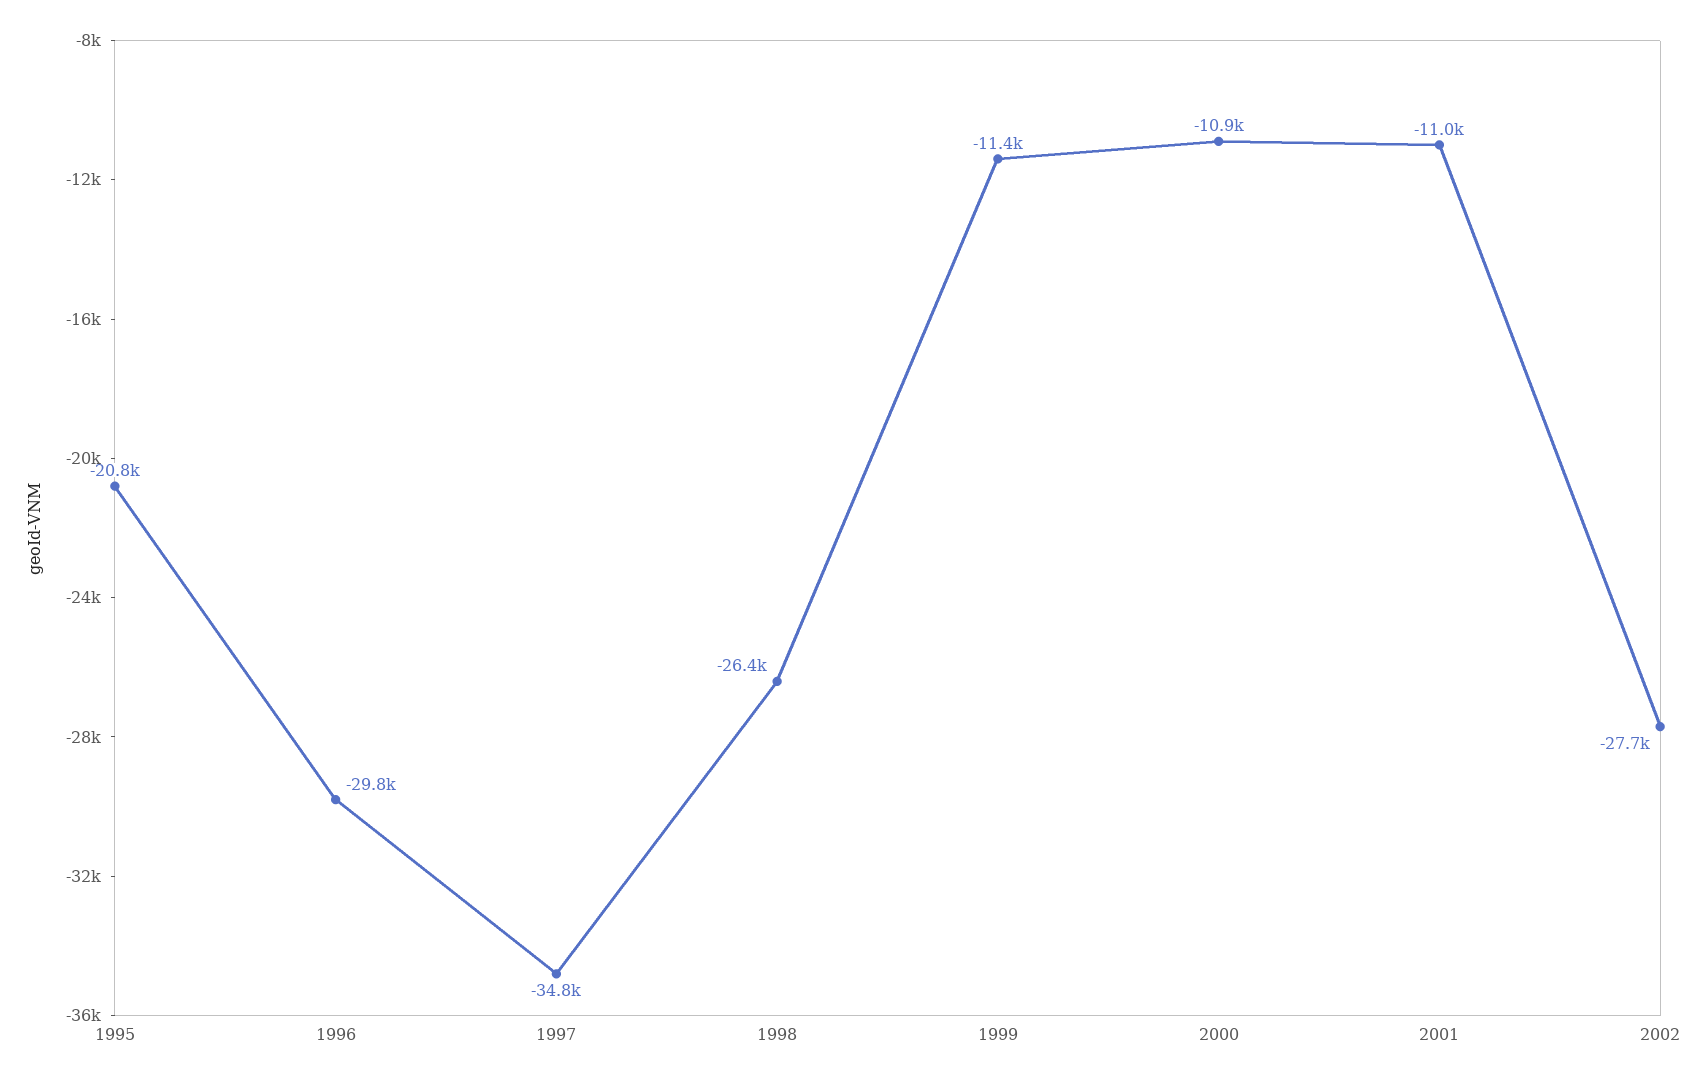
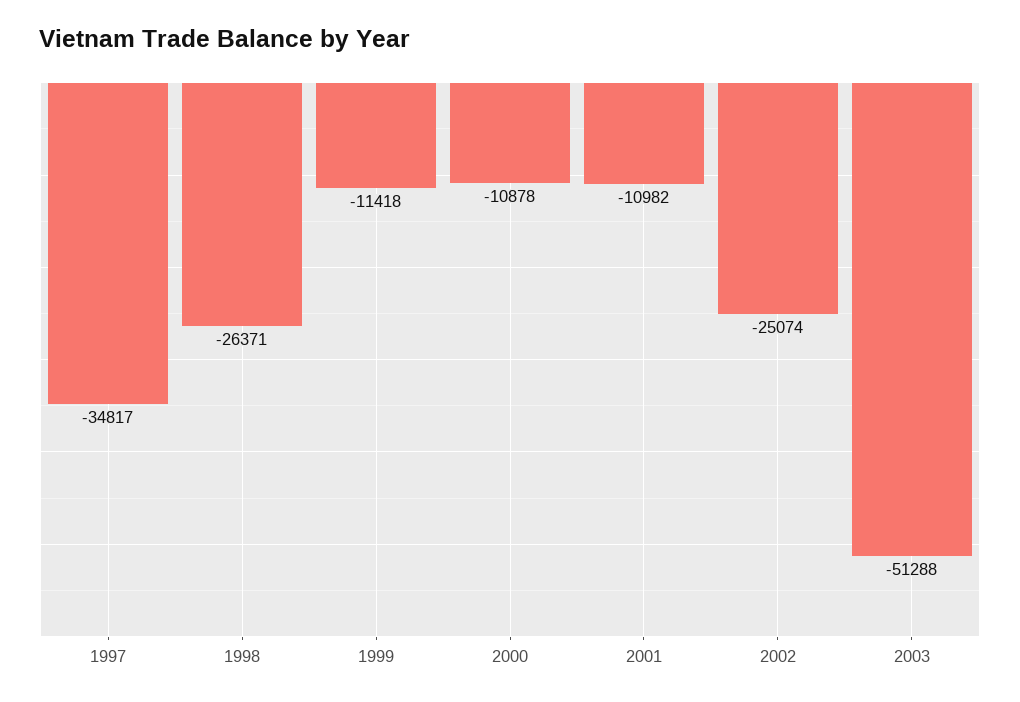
1995: -20800 -> none
1996: -29800 -> none
2002: -27700 -> -25074
2003: none -> -51288

